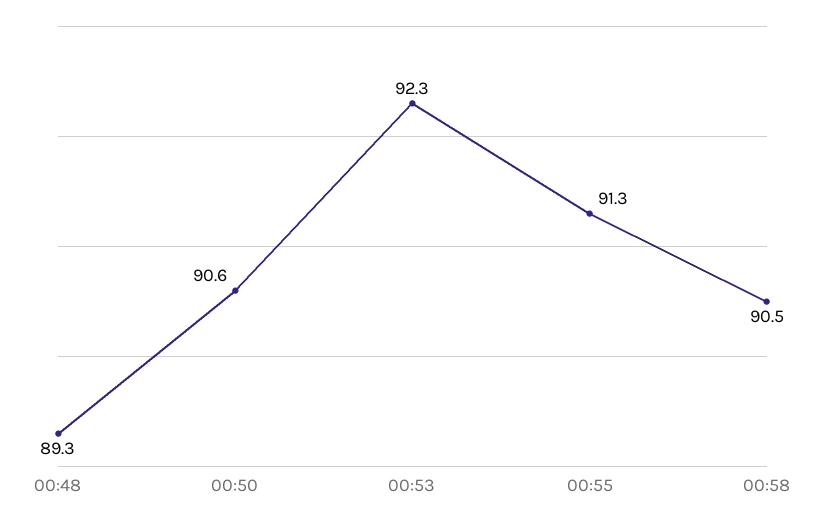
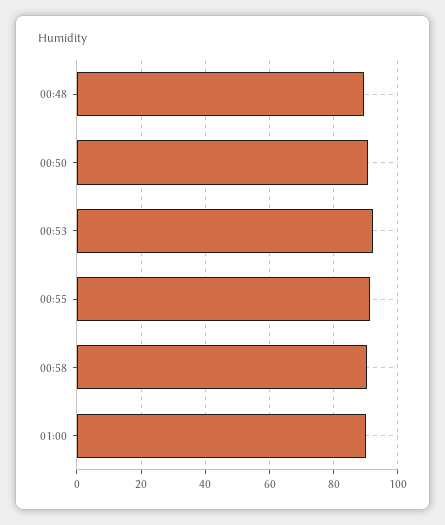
01:00: none -> 90

